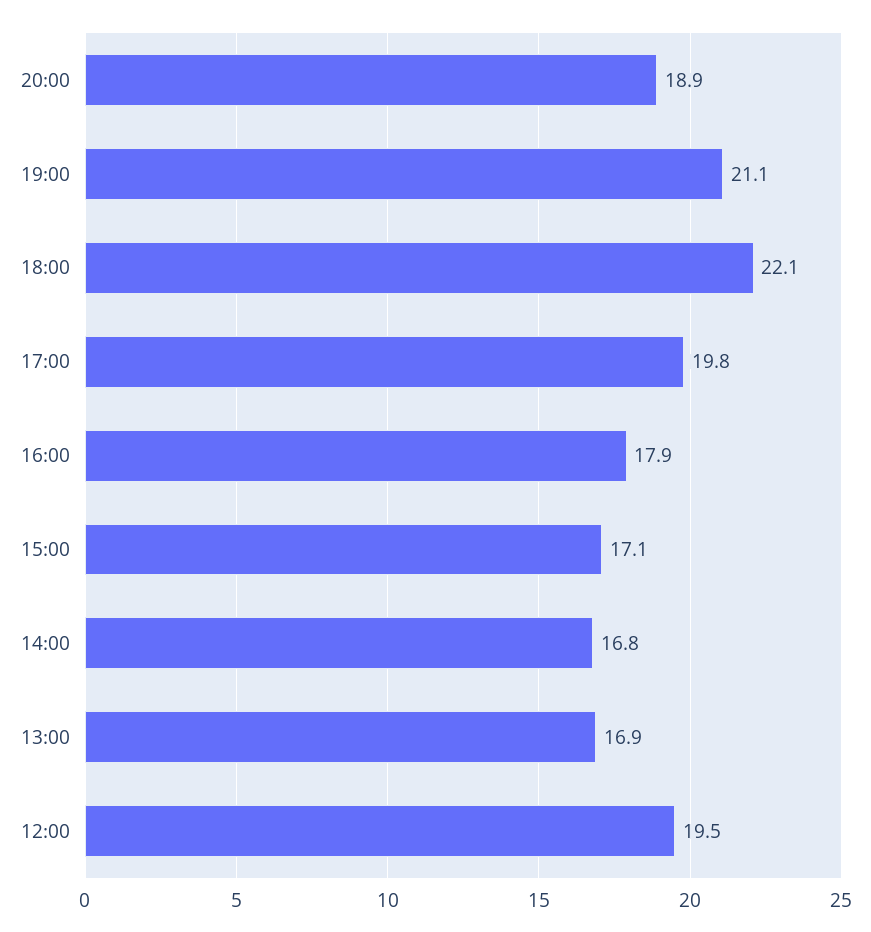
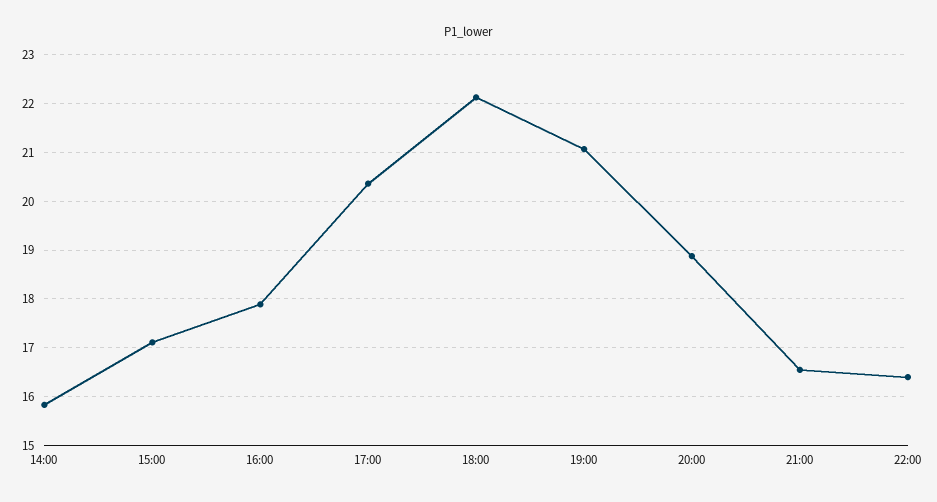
17:00: 19.8 -> 20.4
14:00: 16.8 -> 15.8
13:00: 16.9 -> none
12:00: 19.5 -> none
21:00: none -> 16.6
22:00: none -> 16.4

